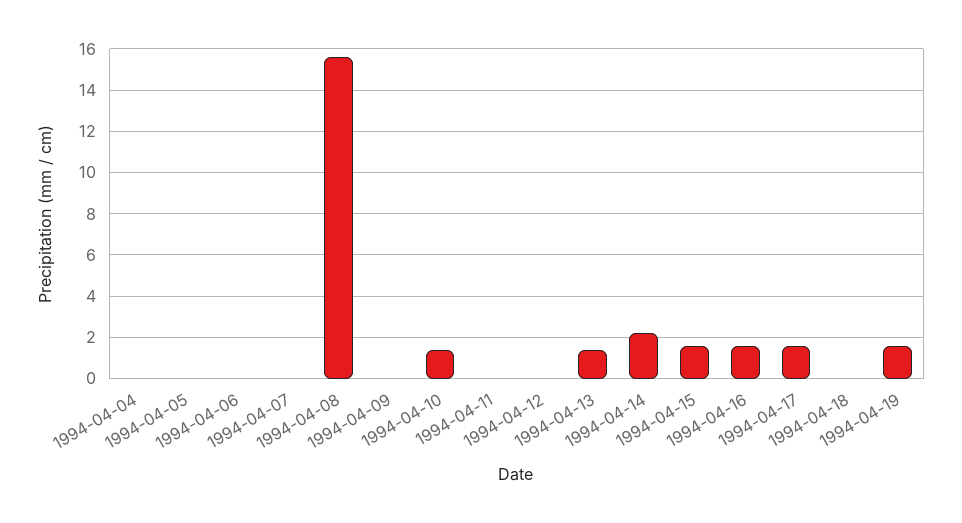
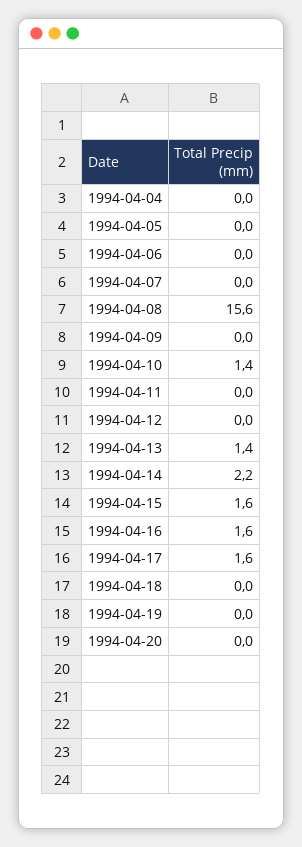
1994-04-19: 1.5 -> 0
1994-04-20: none -> 0

